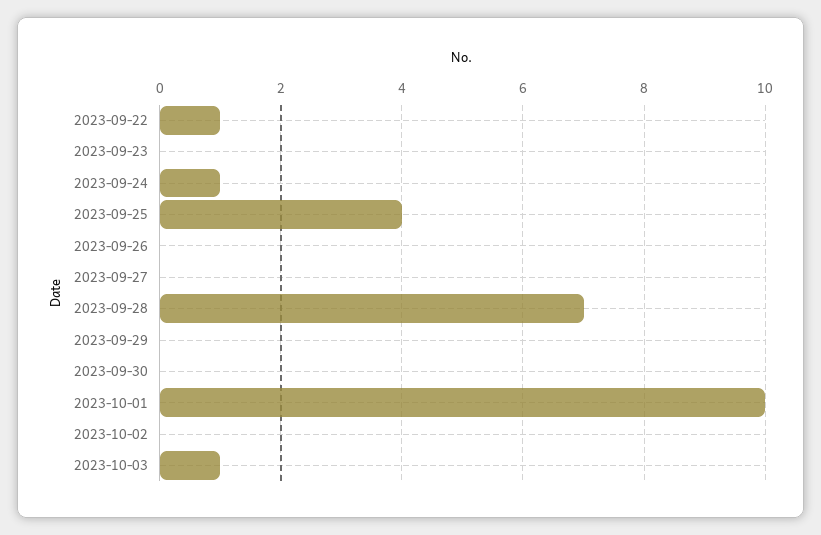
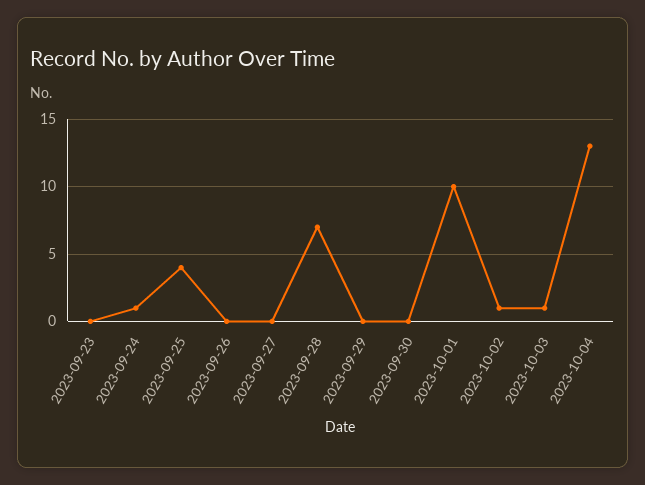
2023-09-22: 1 -> none
2023-10-02: 0 -> 1
2023-10-04: none -> 13

